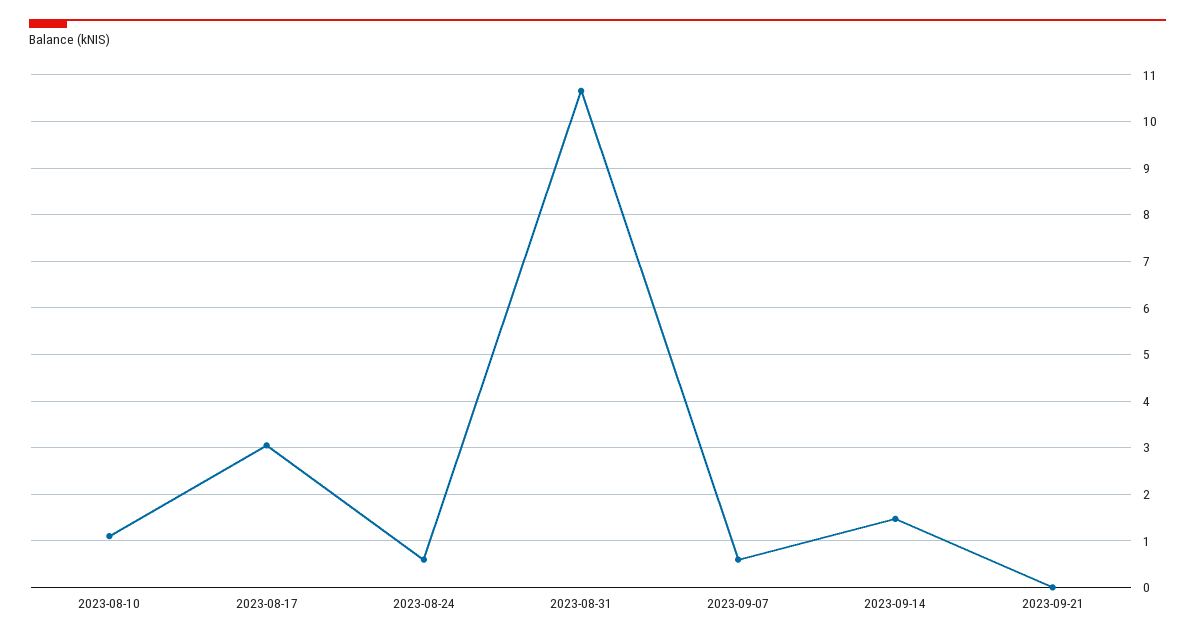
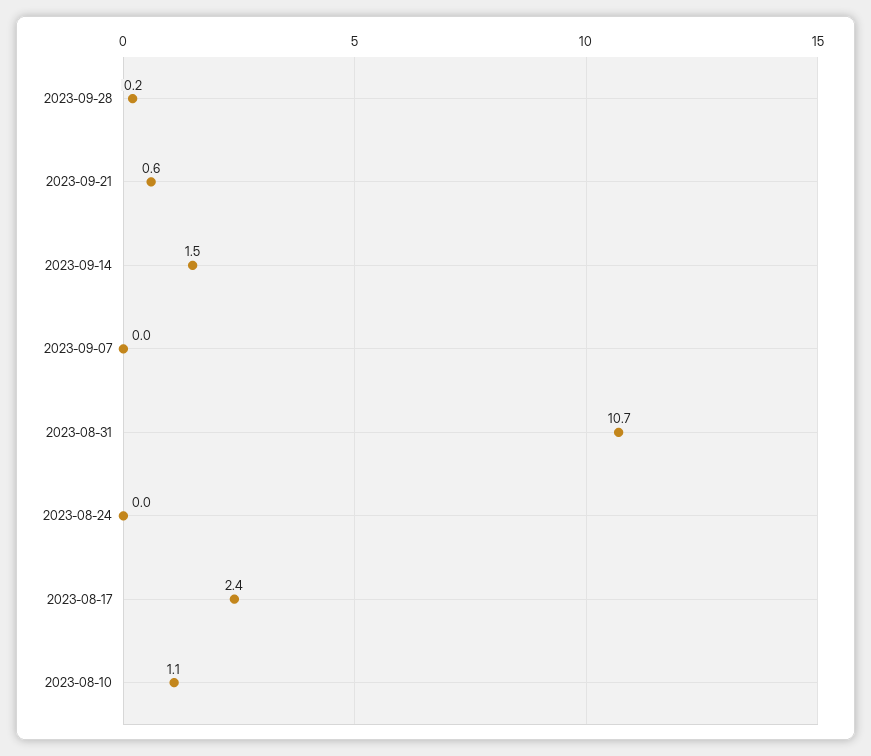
2023-08-17: 3 -> 2.4
2023-08-24: 0.6 -> 0
2023-09-07: 0.6 -> 0
2023-09-21: 0 -> 0.6
2023-09-28: none -> 0.2

